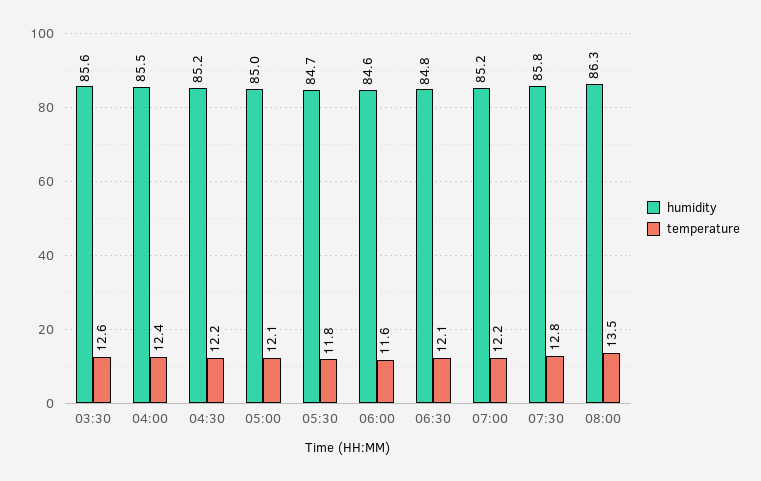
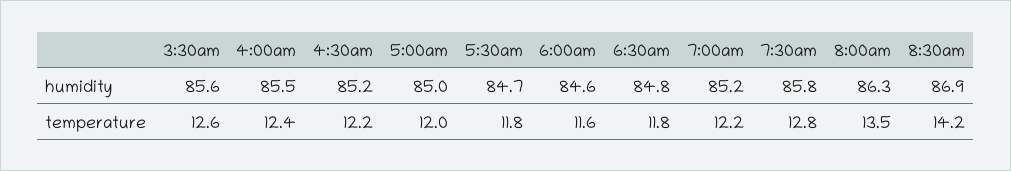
temperature, 05:00: 12.1 -> 12
temperature, 06:30: 12.1 -> 11.8
humidity, 8:30am: none -> 86.9
temperature, 8:30am: none -> 14.2

